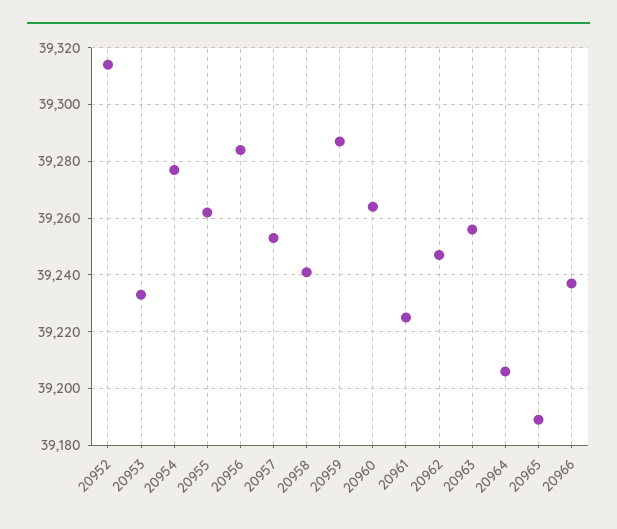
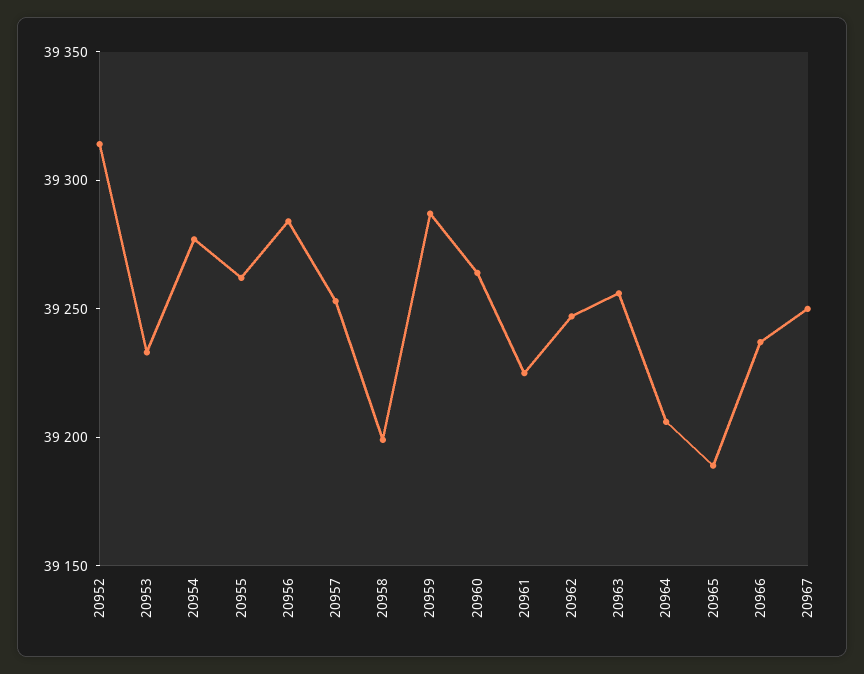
20958: 39240 -> 39200
20967: none -> 39250

